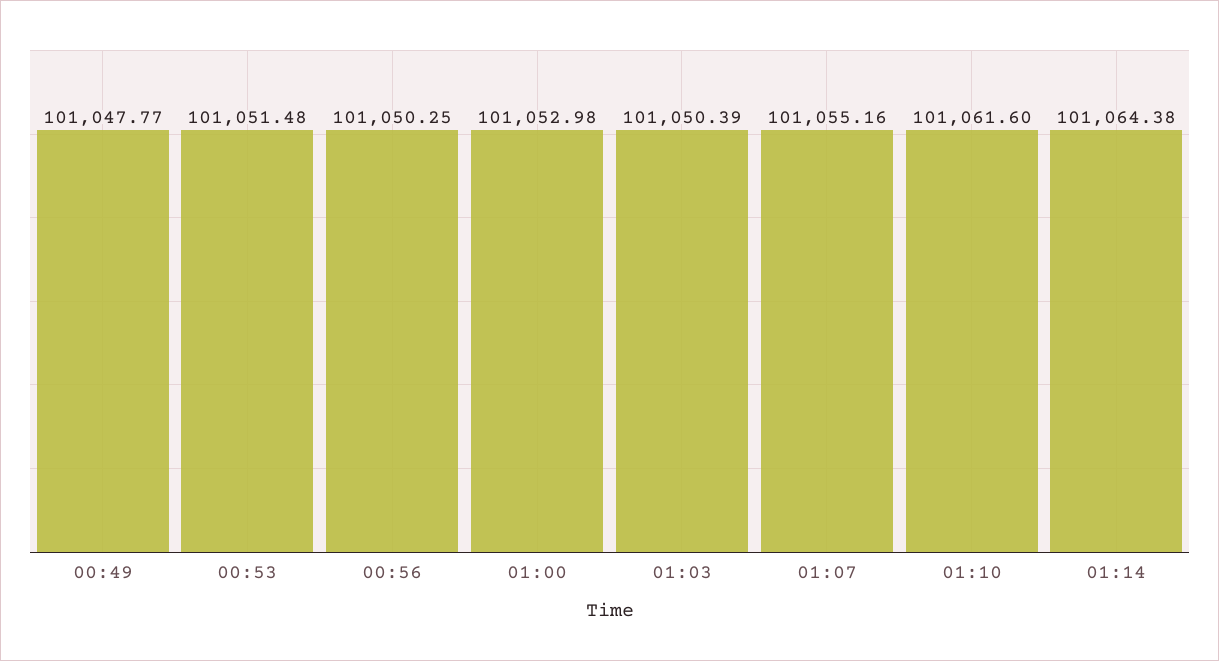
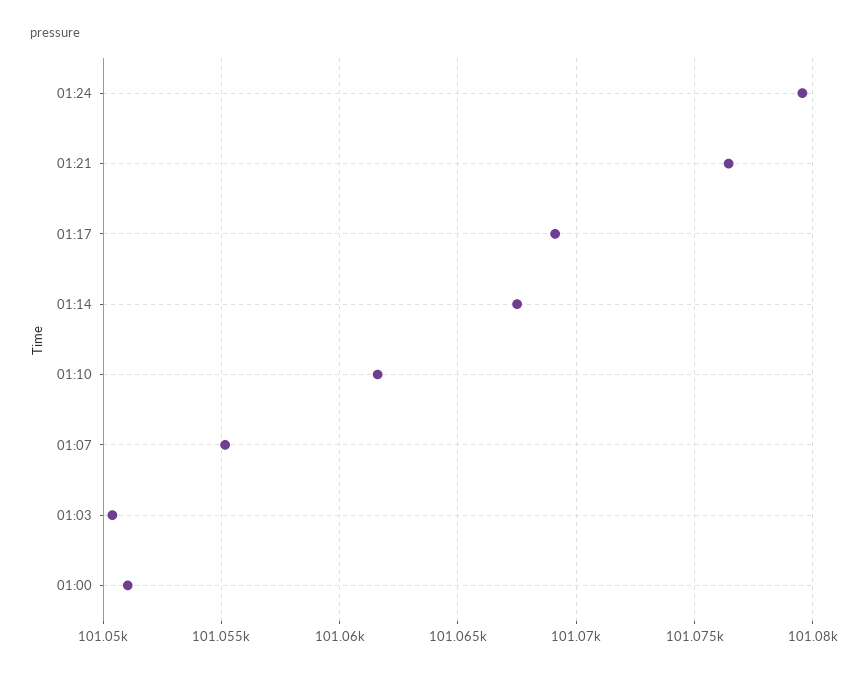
00:49: 101047.77 -> none
00:53: 101051.48 -> none
00:56: 101050.25 -> none
01:00: 101052.98 -> 101051
01:14: 101064.38 -> 101067.5
01:24: none -> 101079.5
01:21: none -> 101076.5
01:17: none -> 101069

